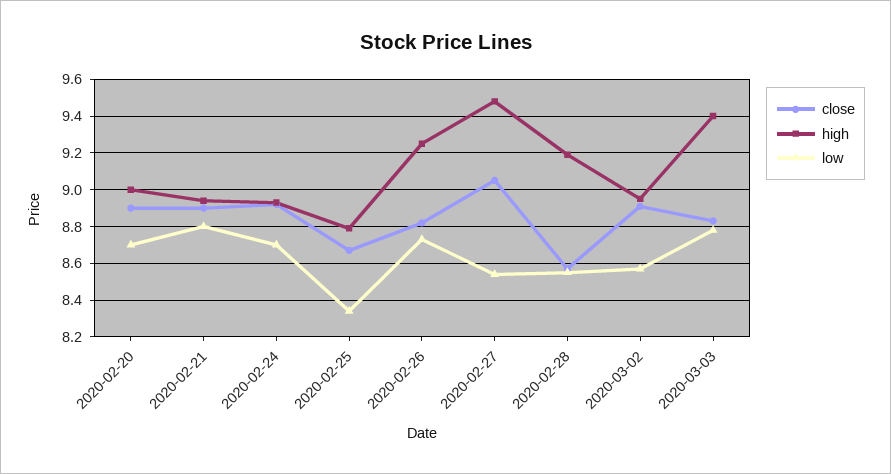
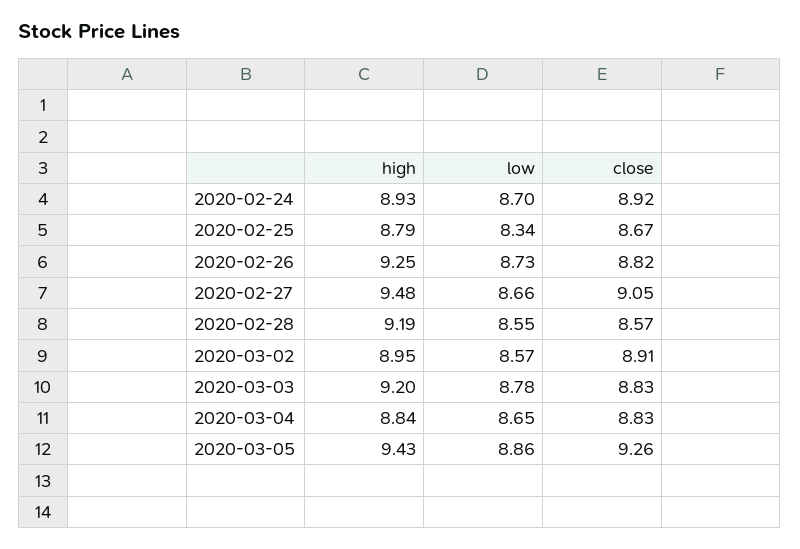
close, 2020-02-20: 8.9 -> none
high, 2020-02-20: 9 -> none
low, 2020-02-20: 8.7 -> none
close, 2020-02-21: 8.9 -> none
high, 2020-02-21: 8.95 -> none
low, 2020-02-21: 8.8 -> none
low, 2020-02-27: 8.55 -> 8.66
high, 2020-03-03: 9.4 -> 9.2
high, 2020-03-04: none -> 8.84
low, 2020-03-04: none -> 8.65
close, 2020-03-04: none -> 8.83
high, 2020-03-05: none -> 9.43
low, 2020-03-05: none -> 8.86
close, 2020-03-05: none -> 9.26

